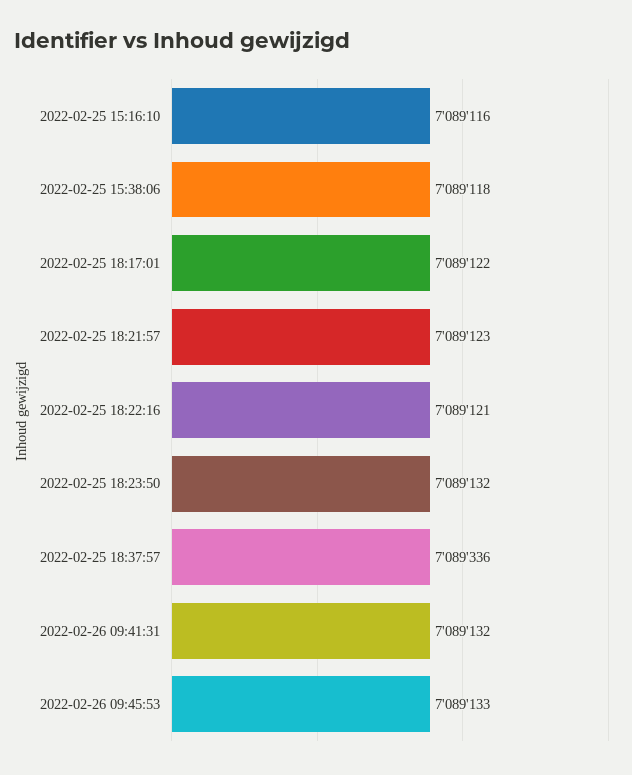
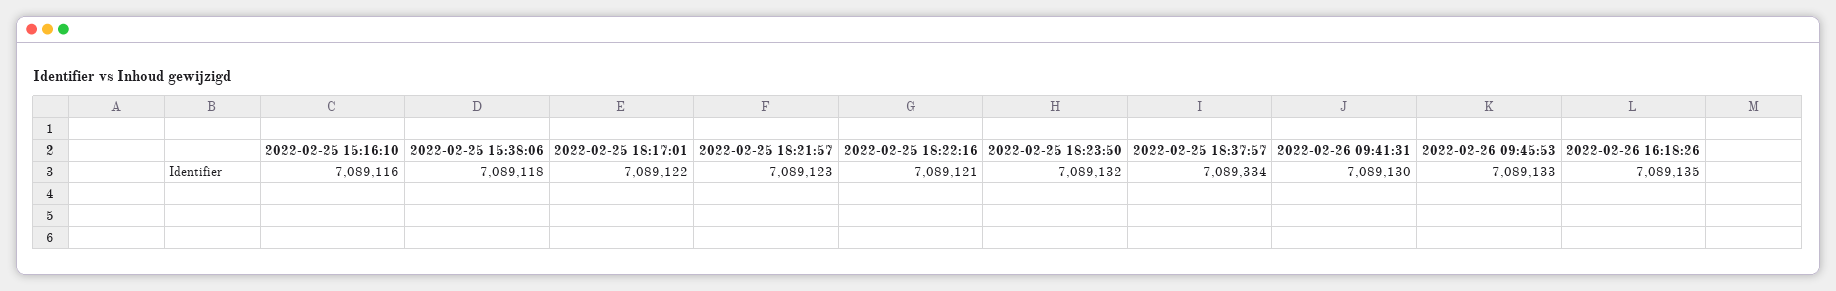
2022-02-25 18:37:57: 7089336 -> 7089334
2022-02-26 09:41:31: 7089132 -> 7089130
2022-02-26 16:18:26: none -> 7089135

